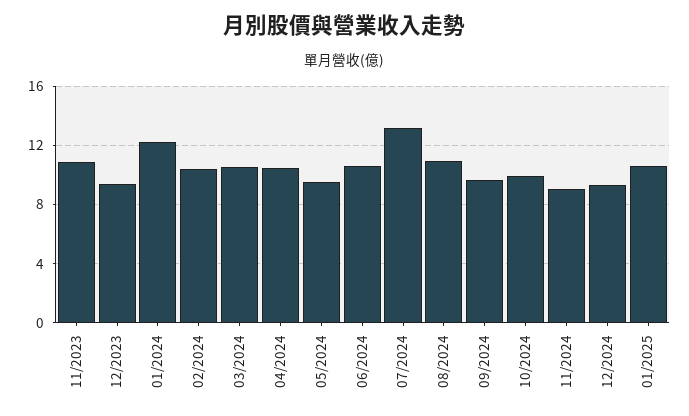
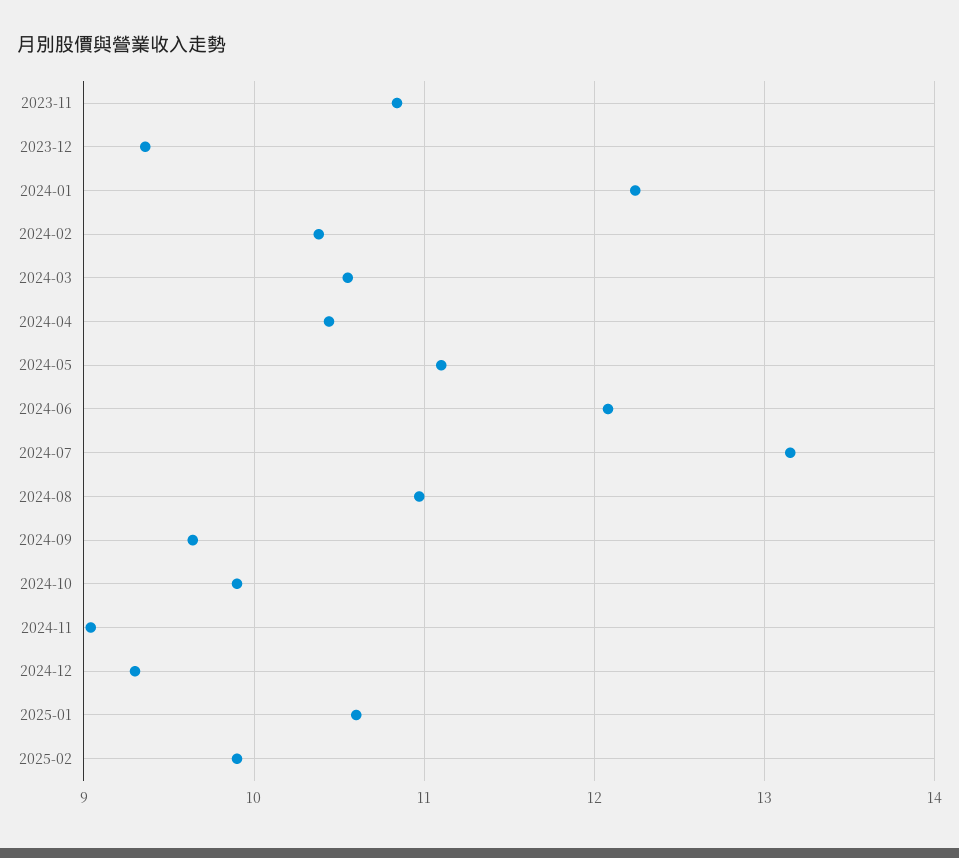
05/2024: 9.5 -> 11.1
06/2024: 10.5 -> 12.1
2025-02: none -> 9.9

